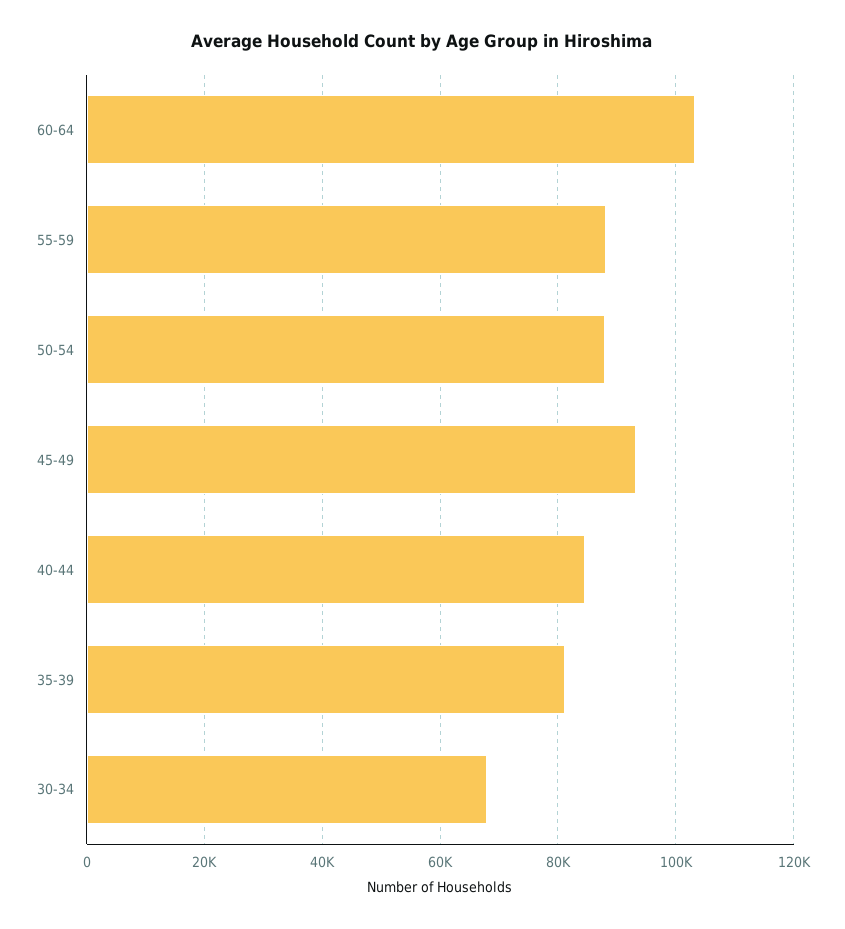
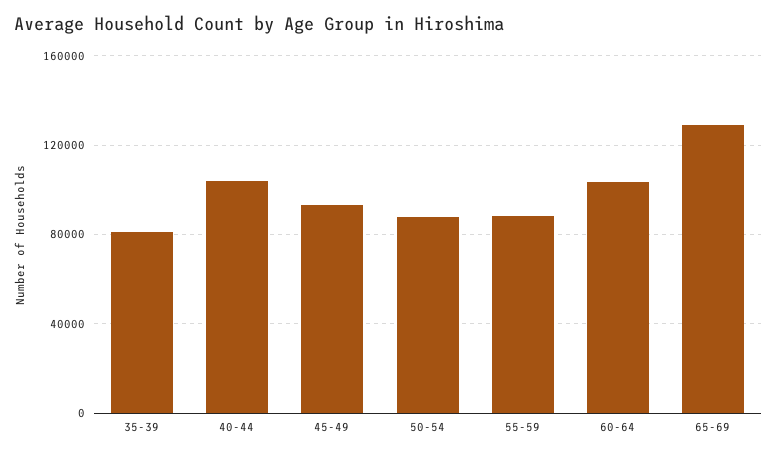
40-44: 84000 -> 105000
30-34: 68000 -> none
65-69: none -> 130000

